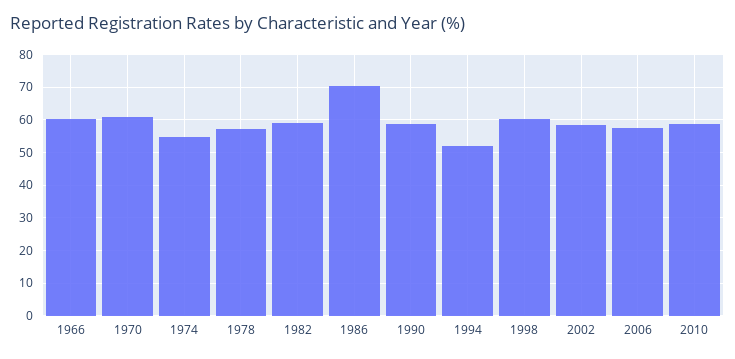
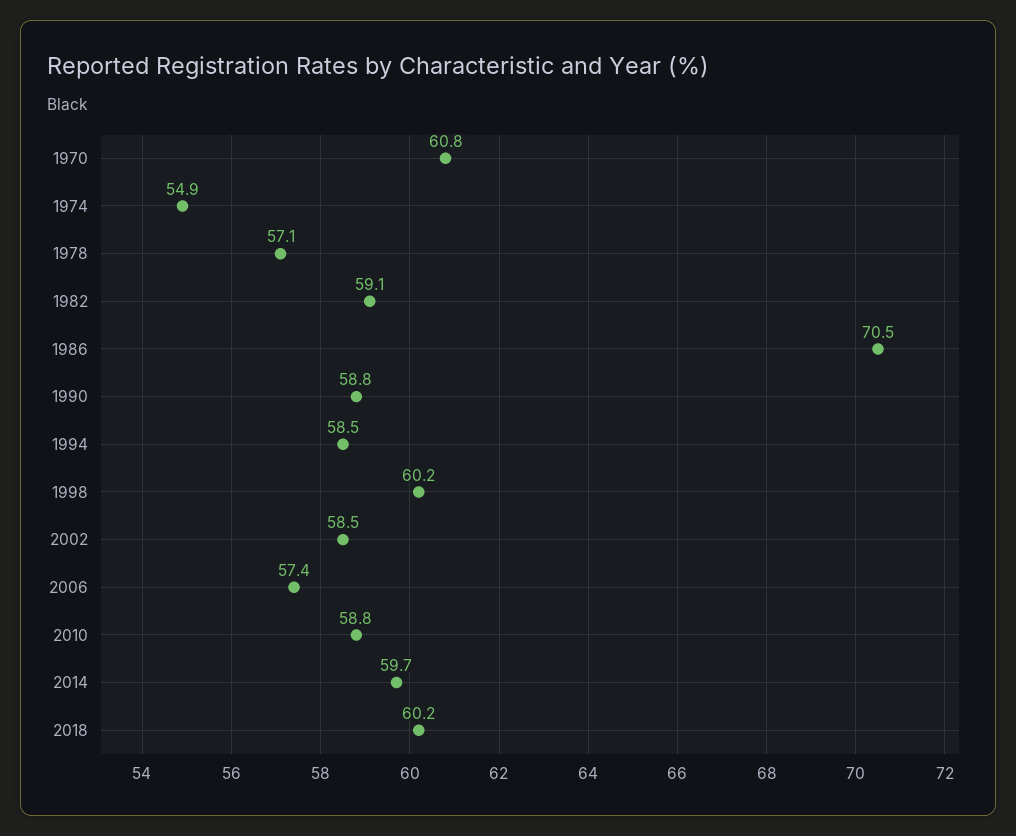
1966: 60 -> none
1994: 52 -> 58.5
2014: none -> 59.7
2018: none -> 60.2

